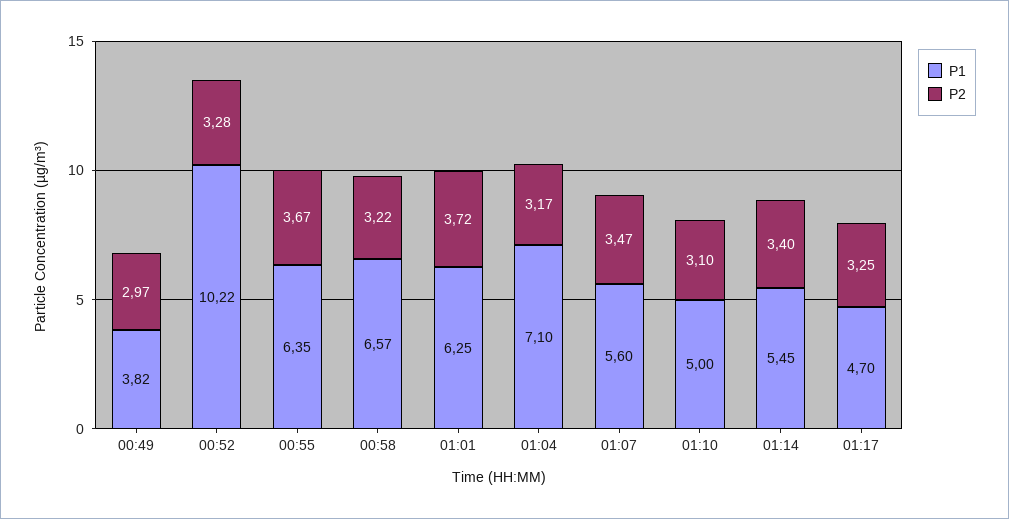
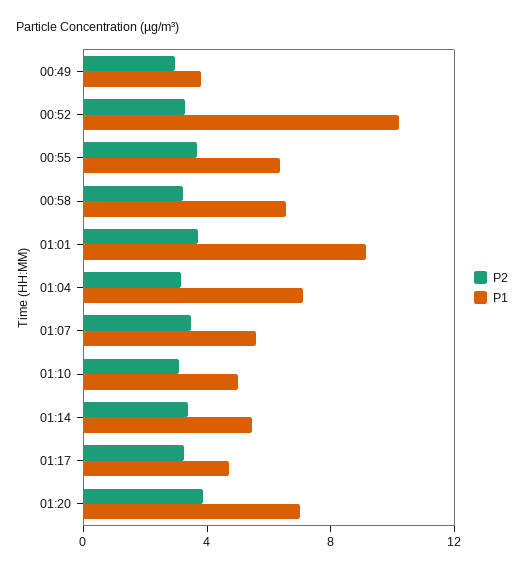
P1, 01:01: 6.25 -> 9
P2, 01:20: none -> 4
P1, 01:20: none -> 7

